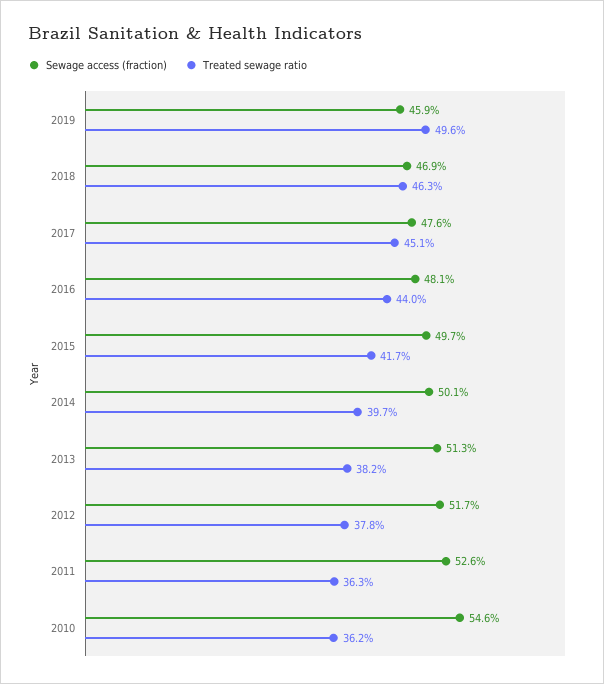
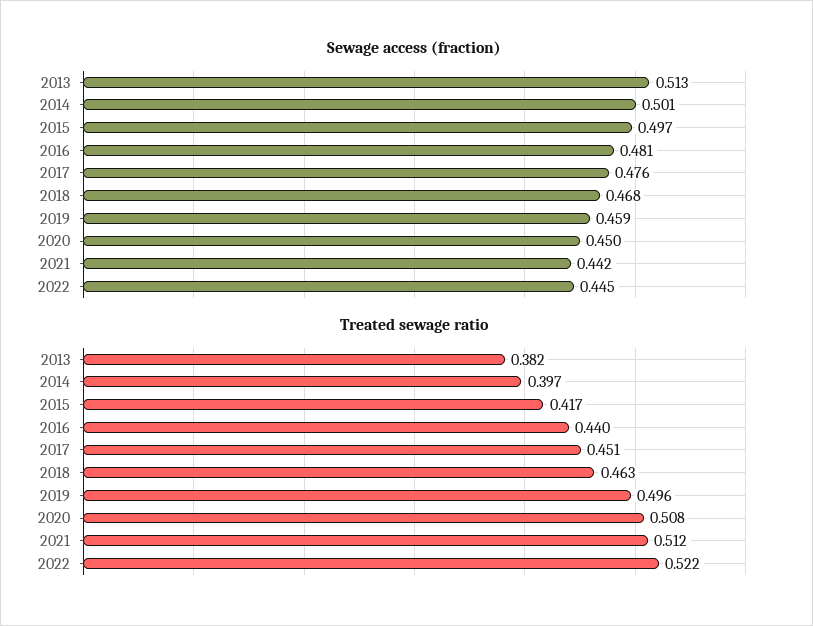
Sewage access (fraction), 2018: 0.469 -> 0.468
Sewage access (fraction), 2012: 0.517 -> none
Treated sewage ratio, 2012: 0.378 -> none
Sewage access (fraction), 2011: 0.526 -> none
Treated sewage ratio, 2011: 0.363 -> none
Sewage access (fraction), 2010: 0.546 -> none
Treated sewage ratio, 2010: 0.362 -> none
Sewage access (fraction), 2020: none -> 0.45
Sewage access (fraction), 2021: none -> 0.442
Sewage access (fraction), 2022: none -> 0.445
Treated sewage ratio, 2020: none -> 0.508
Treated sewage ratio, 2021: none -> 0.512
Treated sewage ratio, 2022: none -> 0.522

